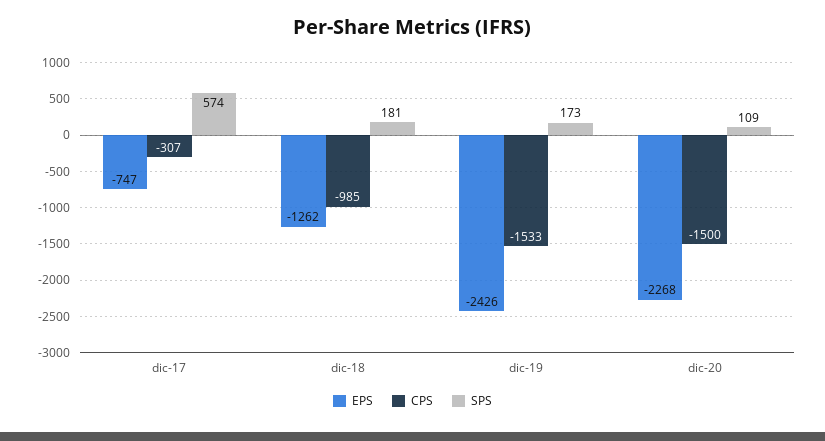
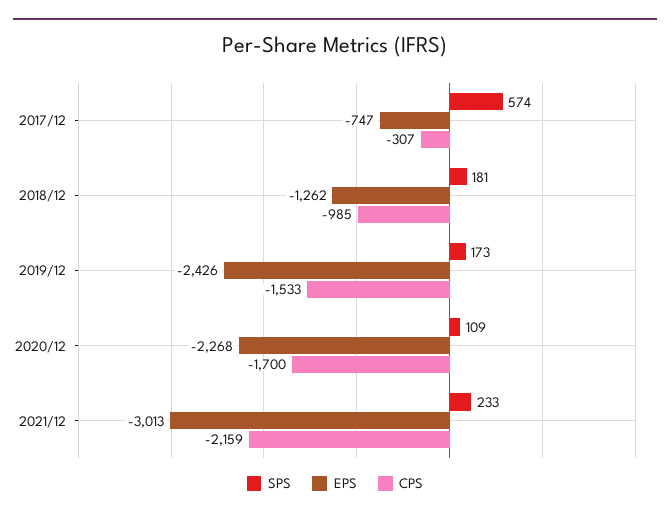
CPS, dic-20: -1500 -> -1700
SPS, 2021/12: none -> 233
EPS, 2021/12: none -> -3013
CPS, 2021/12: none -> -2159

